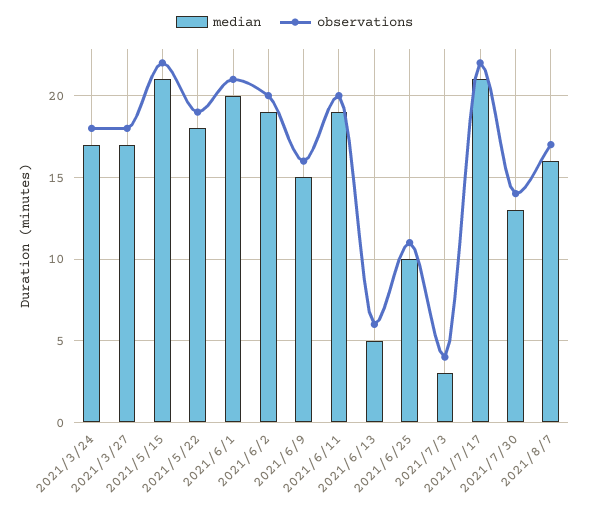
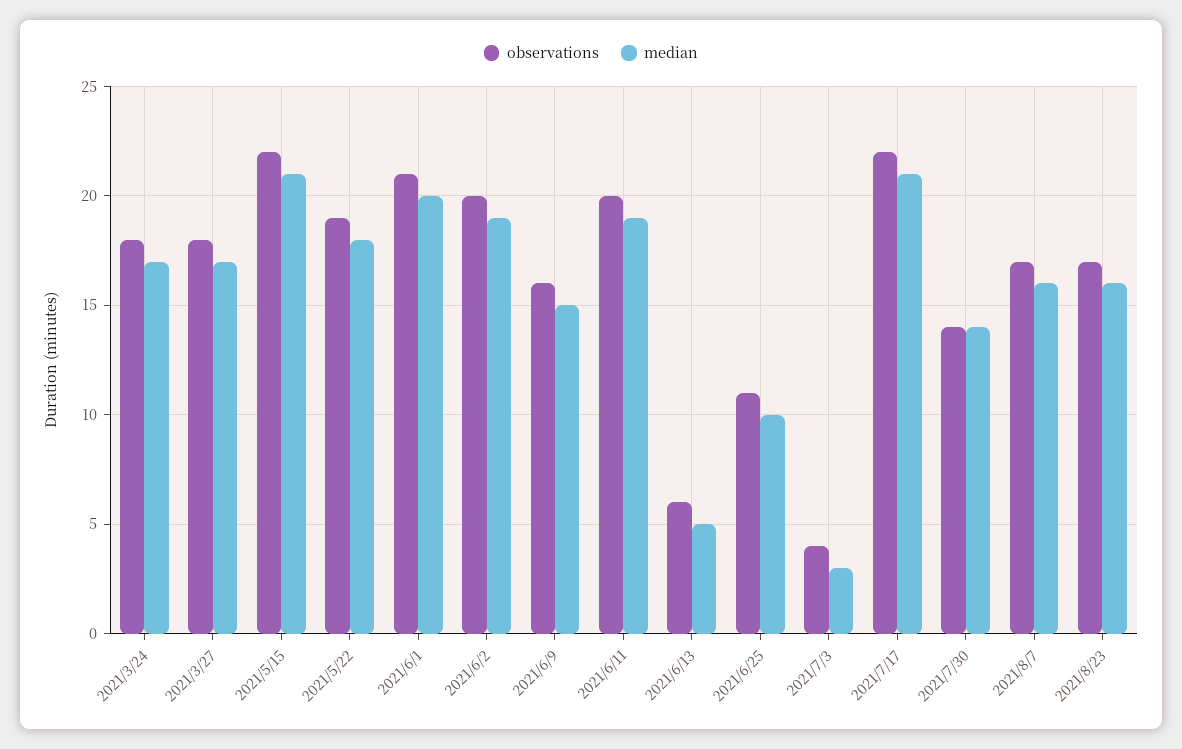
median, 2021/7/30: 13 -> 14
observations, 2021/8/23: none -> 17
median, 2021/8/23: none -> 16

